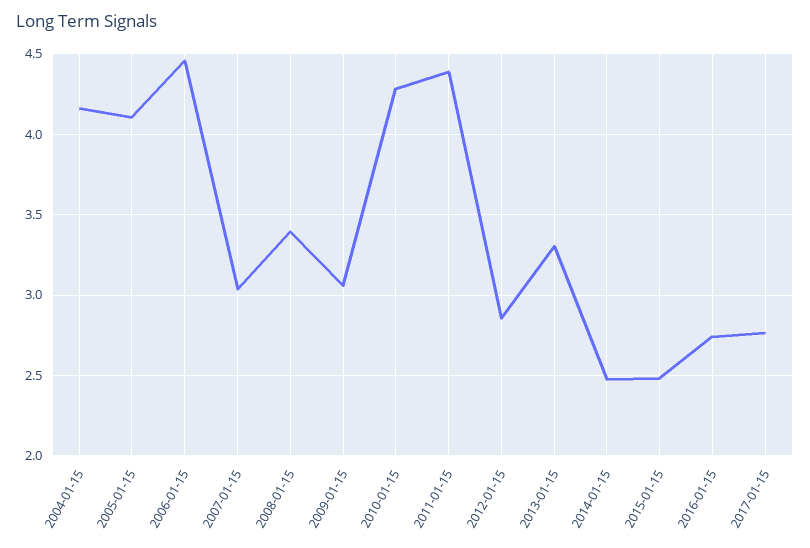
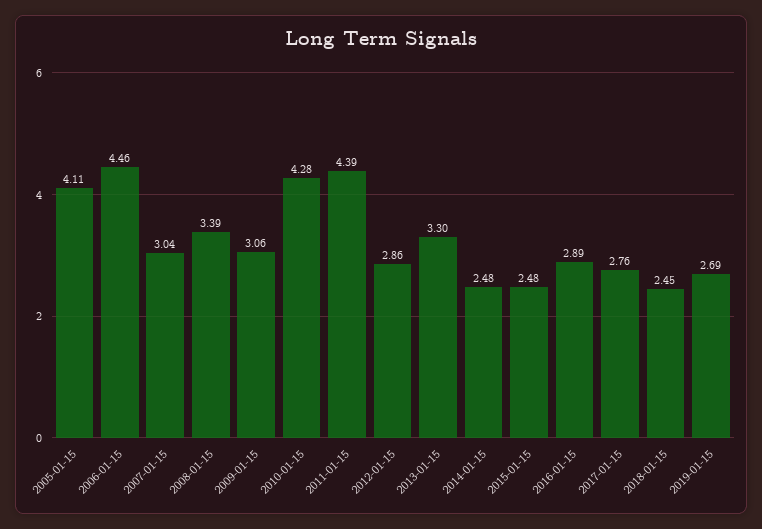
2004-01-15: 4.15 -> none
2016-01-15: 2.75 -> 2.89
2018-01-15: none -> 2.45
2019-01-15: none -> 2.69

